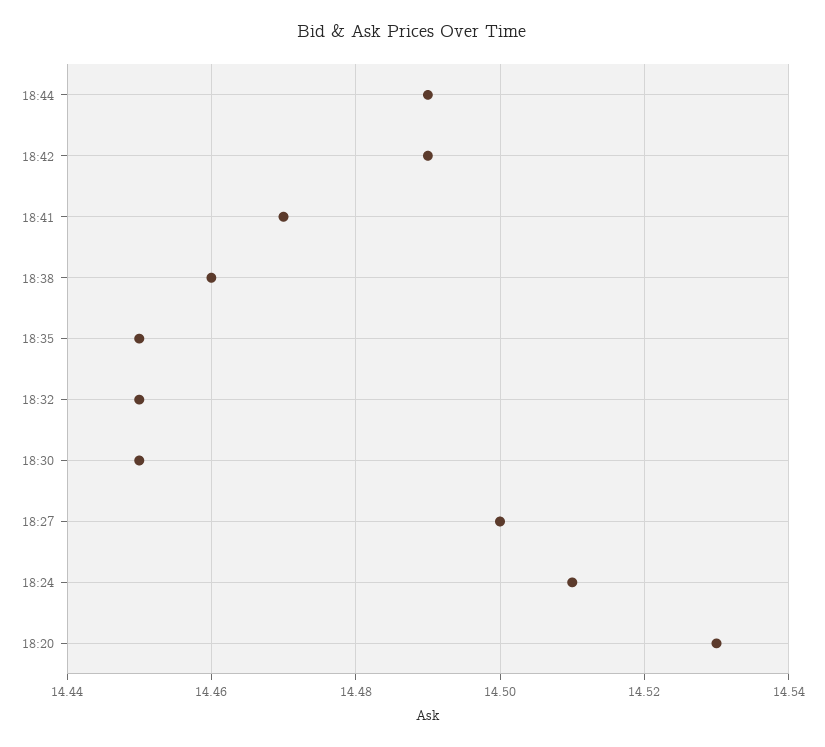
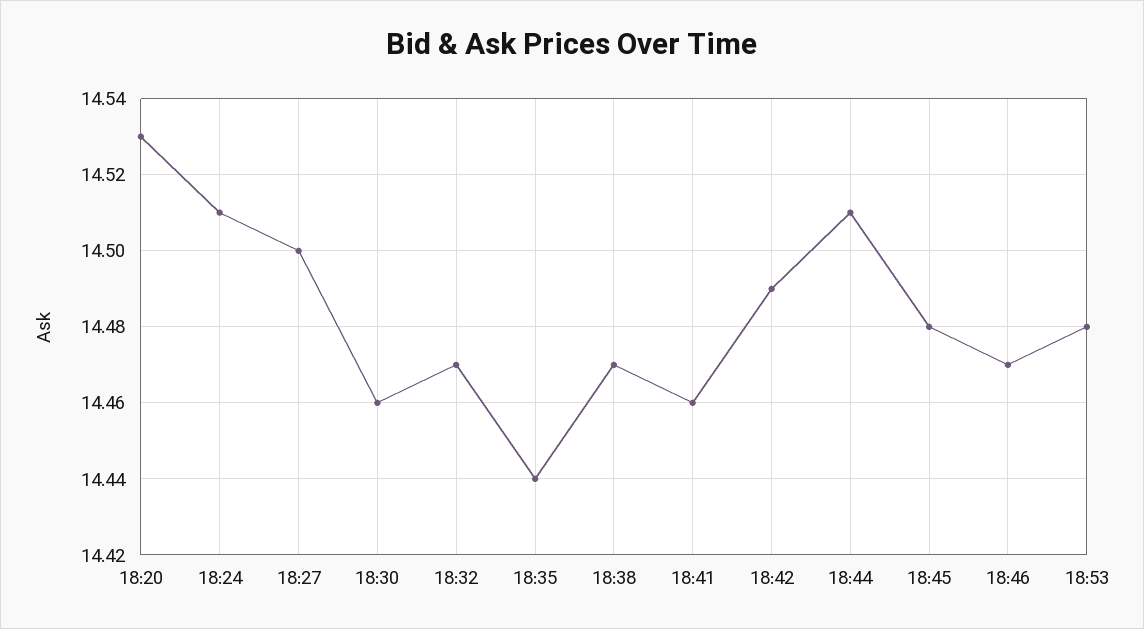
18:44: 14.49 -> 14.51
18:41: 14.47 -> 14.46
18:38: 14.46 -> 14.47
18:35: 14.45 -> 14.44
18:32: 14.45 -> 14.47
18:30: 14.45 -> 14.46
18:45: none -> 14.48
18:46: none -> 14.47
18:53: none -> 14.48

